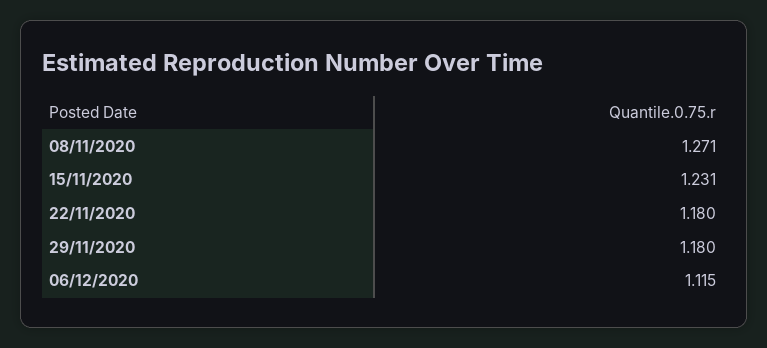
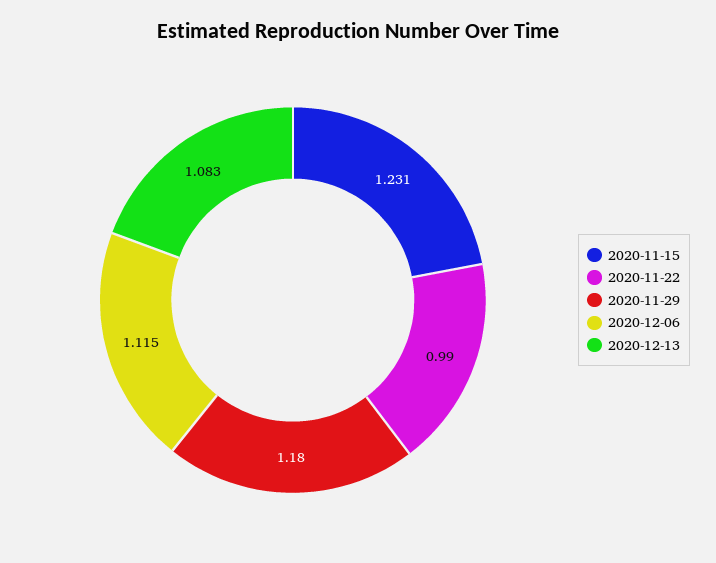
08/11/2020: 1.271 -> none
22/11/2020: 1.18 -> 0.99
2020-12-13: none -> 1.083

